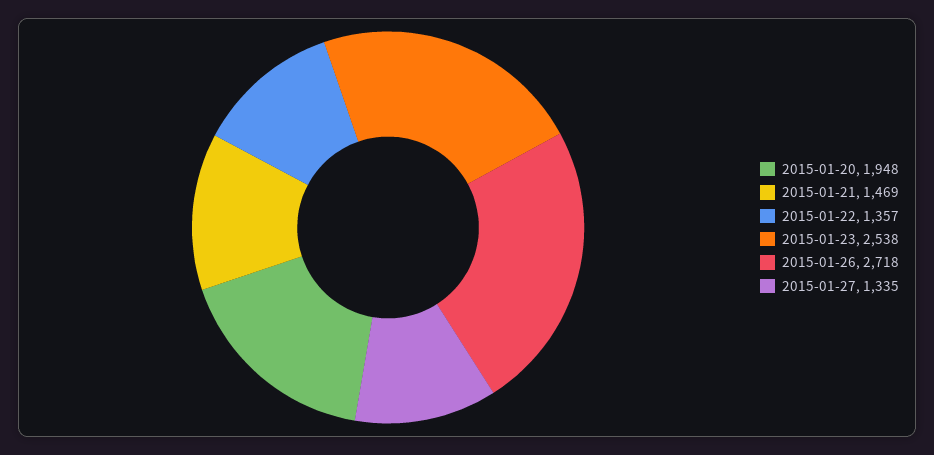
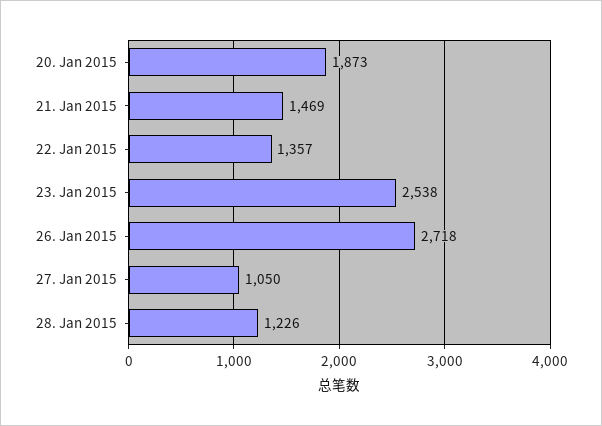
2015-01-20: 1948 -> 1873
2015-01-27: 1335 -> 1050
28. Jan 2015: none -> 1226

